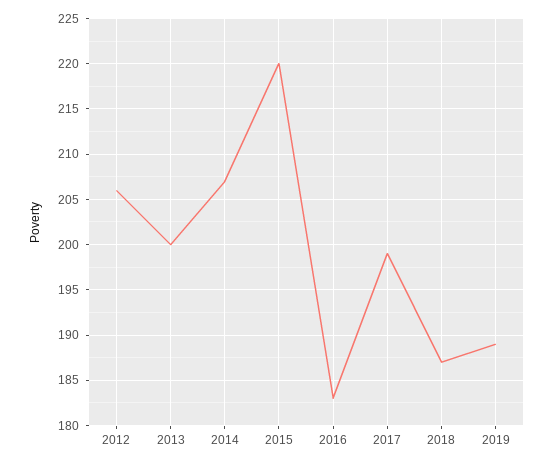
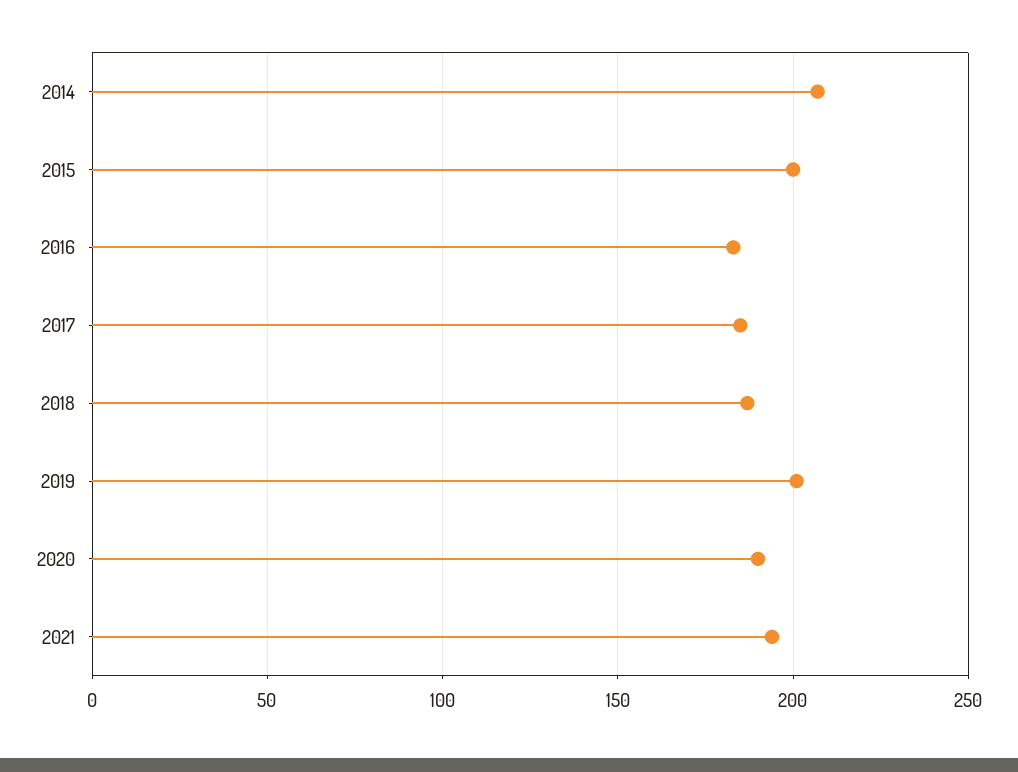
2012: 206 -> none
2013: 200 -> none
2015: 220 -> 200
2017: 199 -> 185
2019: 189 -> 200
2020: none -> 190
2021: none -> 195

